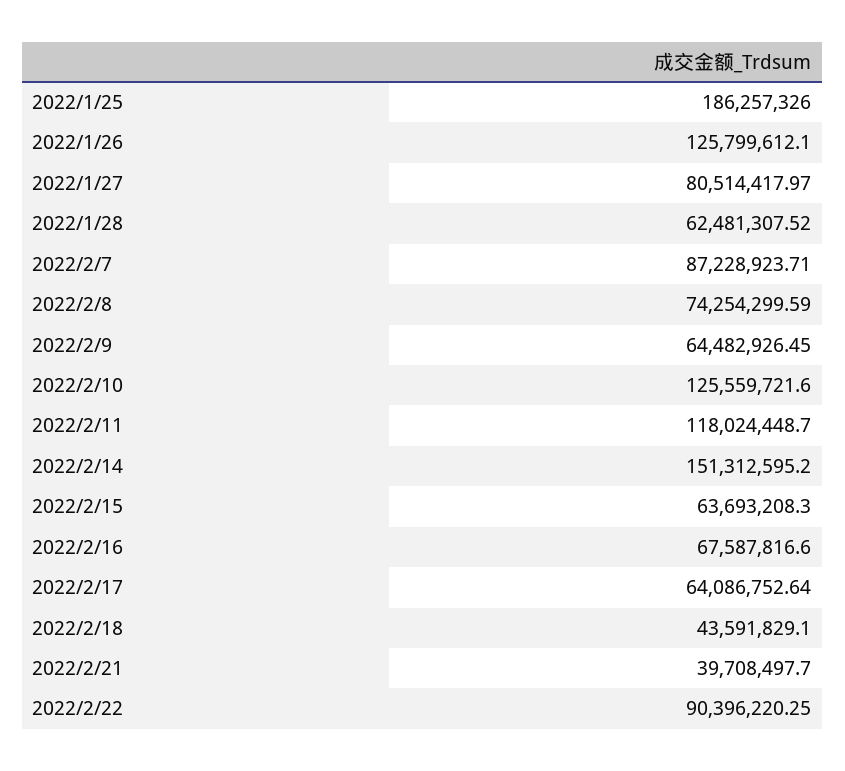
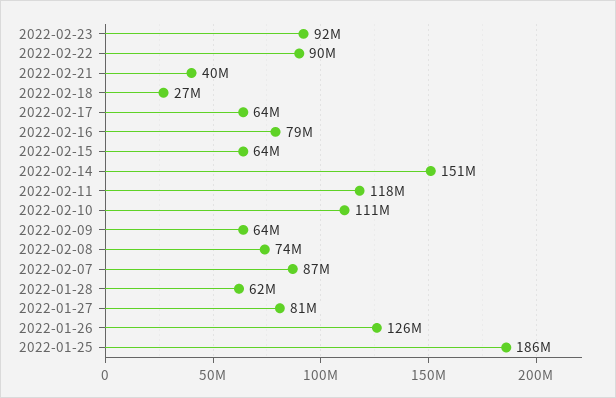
2022/2/10: 125559721.6 -> 111000000
2022/2/16: 67587816.6 -> 79000000
2022/2/18: 43591829.1 -> 27000000
2022-02-23: none -> 92000000

